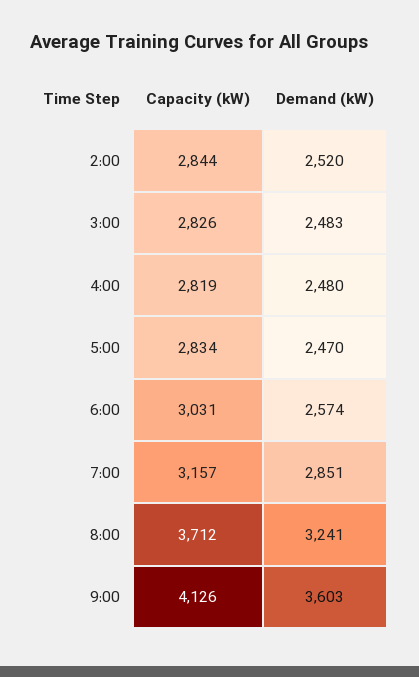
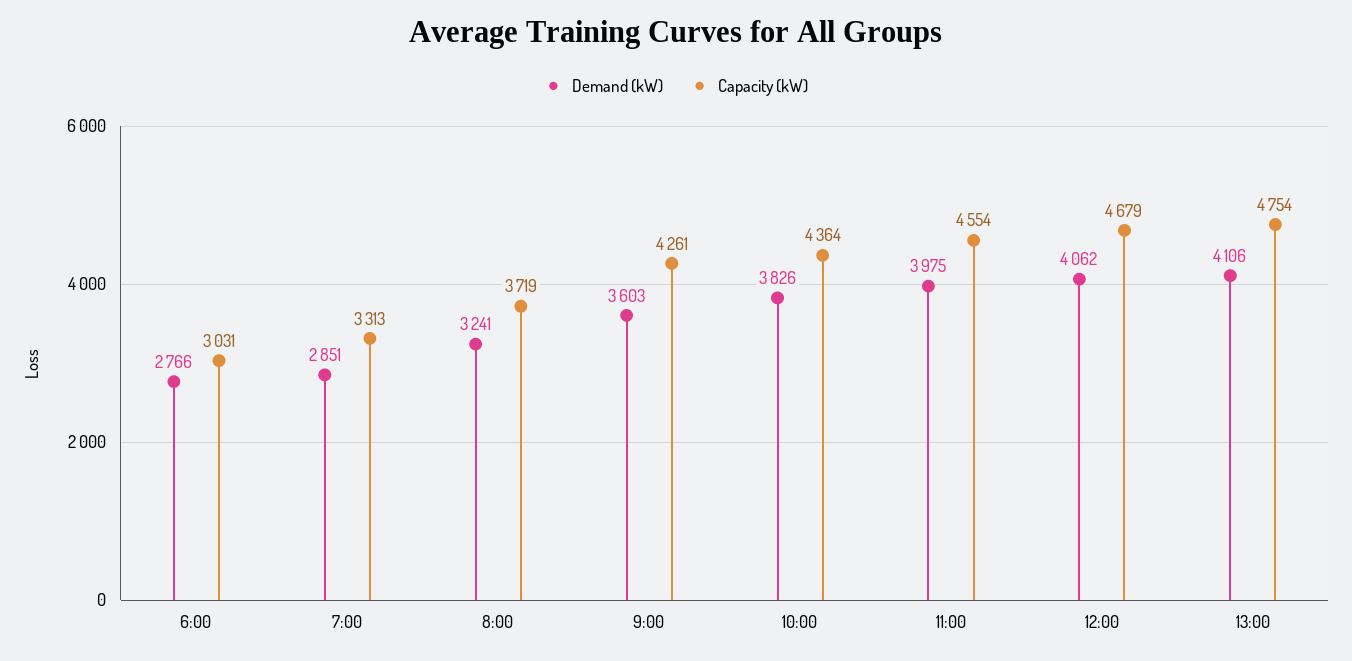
Capacity (kW), 2:00: 2844 -> none
Demand (kW), 2:00: 2520 -> none
Capacity (kW), 3:00: 2826 -> none
Demand (kW), 3:00: 2483 -> none
Capacity (kW), 4:00: 2819 -> none
Demand (kW), 4:00: 2480 -> none
Capacity (kW), 5:00: 2834 -> none
Demand (kW), 5:00: 2470 -> none
Demand (kW), 6:00: 2574 -> 2766
Capacity (kW), 7:00: 3157 -> 3313
Capacity (kW), 8:00: 3712 -> 3719
Capacity (kW), 9:00: 4126 -> 4261
Demand (kW), 10:00: none -> 3826
Capacity (kW), 10:00: none -> 4364
Demand (kW), 11:00: none -> 3975
Capacity (kW), 11:00: none -> 4554
Demand (kW), 12:00: none -> 4062
Capacity (kW), 12:00: none -> 4679
Demand (kW), 13:00: none -> 4106
Capacity (kW), 13:00: none -> 4754

